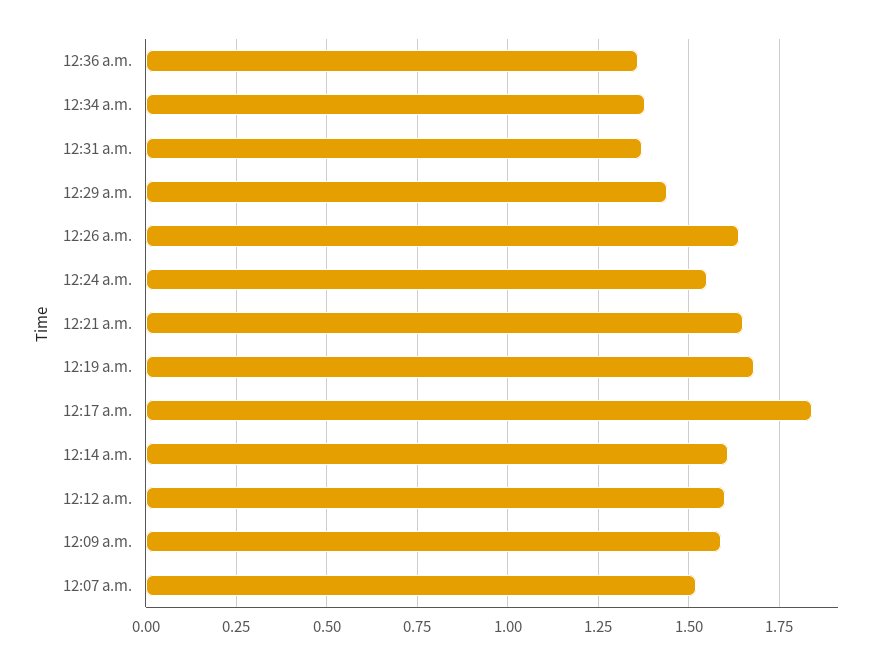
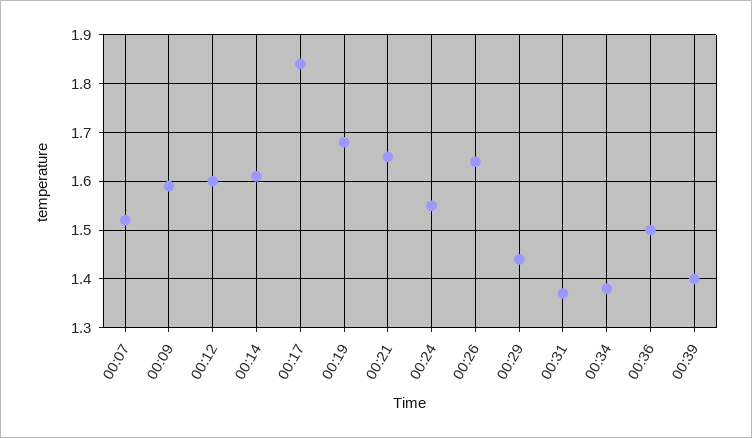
12:36 a.m.: 1.35 -> 1.5
00:39: none -> 1.4

